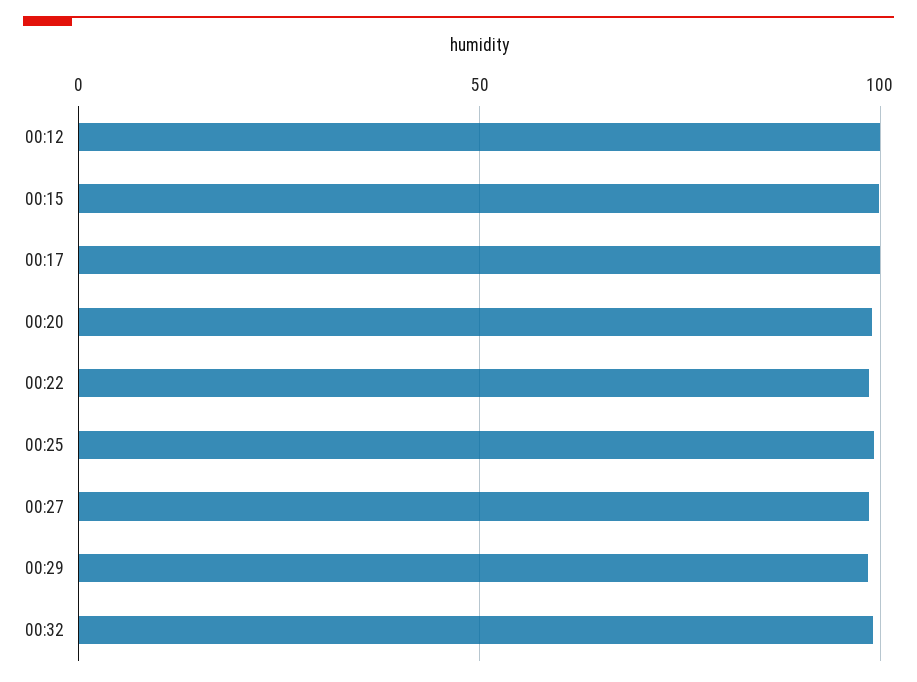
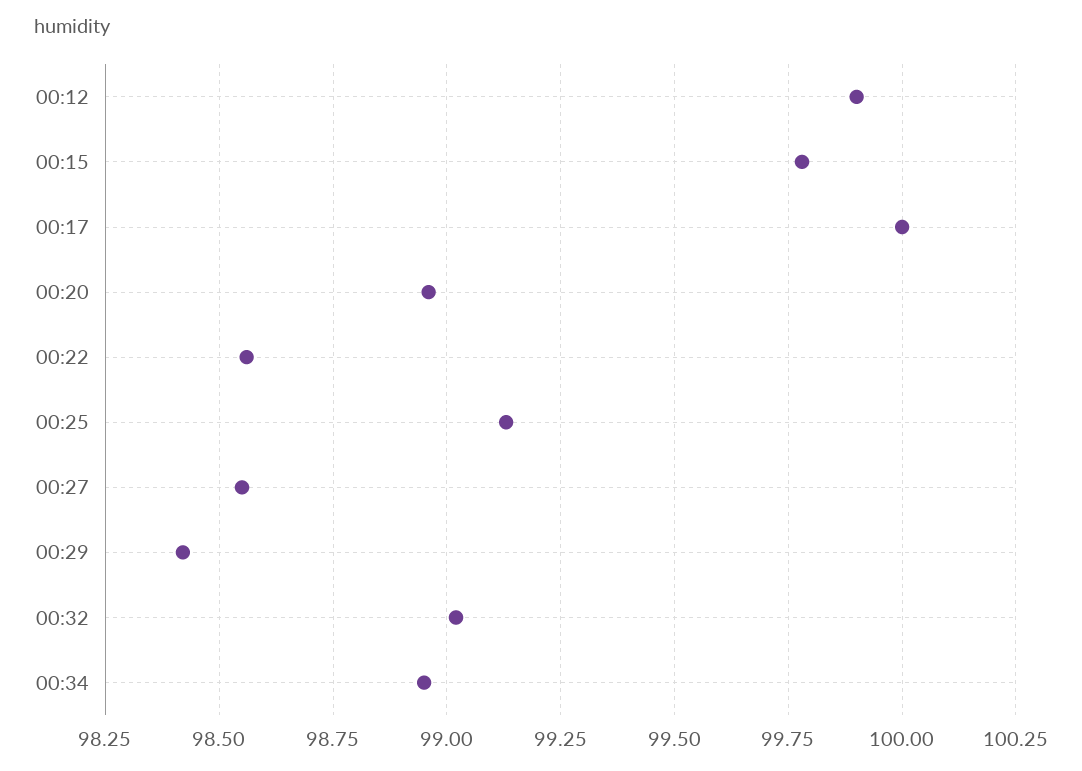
00:34: none -> 98.95

